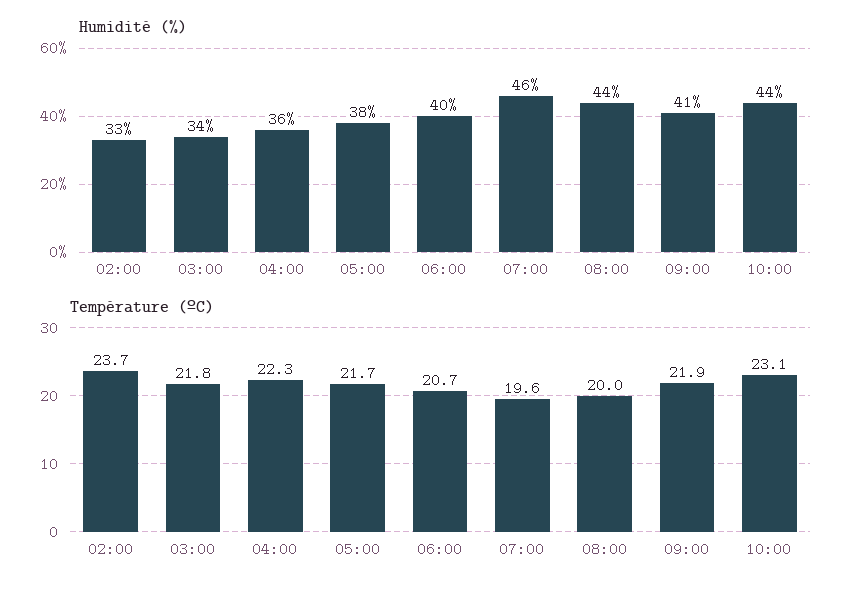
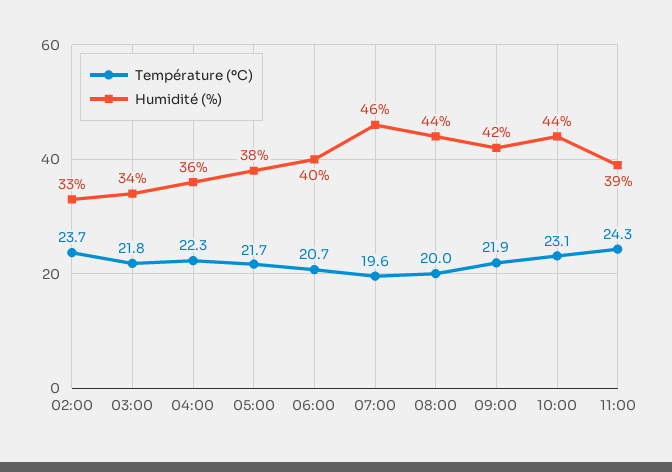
Humidité (%), 09:00: 41 -> 42
Température (ºC), 11:00: none -> 24.3
Humidité (%), 11:00: none -> 39

